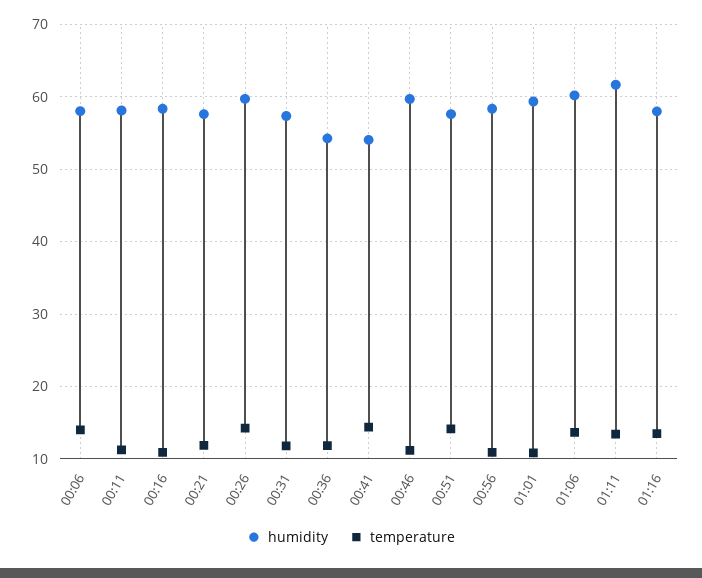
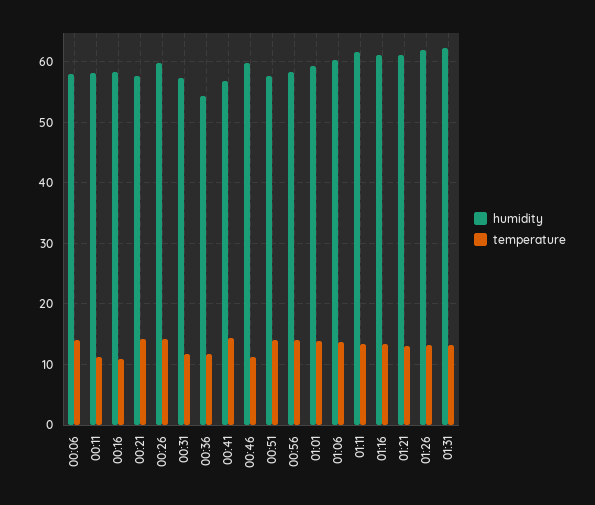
temperature, 00:21: 12 -> 14
humidity, 00:41: 54 -> 57
temperature, 00:56: 11 -> 14
temperature, 01:01: 11 -> 14
humidity, 01:16: 58 -> 61
humidity, 01:21: none -> 61
temperature, 01:21: none -> 13
humidity, 01:26: none -> 62
temperature, 01:26: none -> 13
humidity, 01:31: none -> 62
temperature, 01:31: none -> 13

